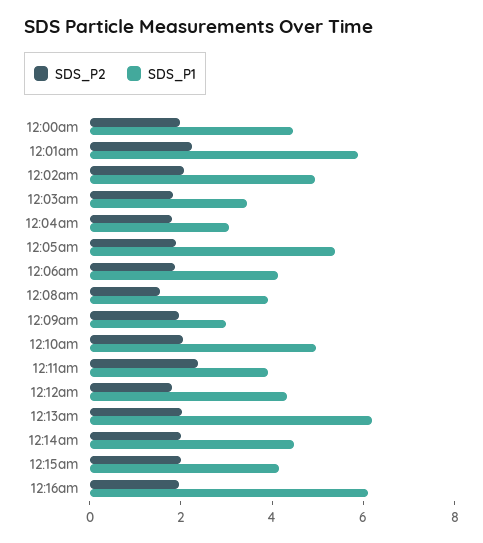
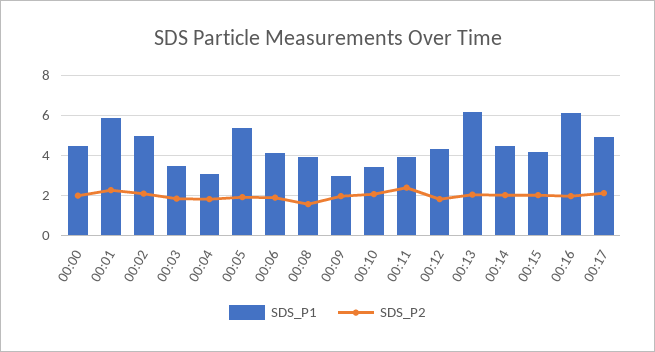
SDS_P1, 12:10am: 5 -> 3.5
SDS_P1, 00:17: none -> 5
SDS_P2, 00:17: none -> 2

